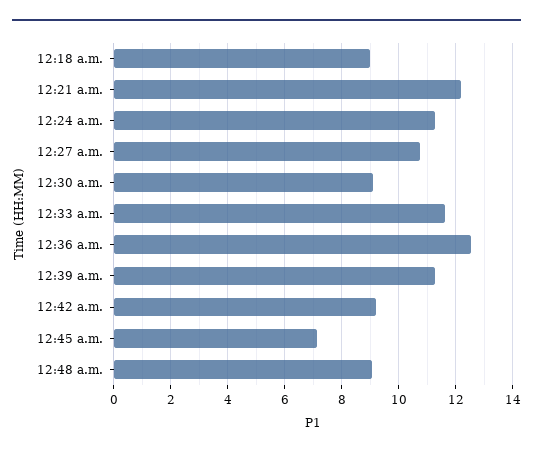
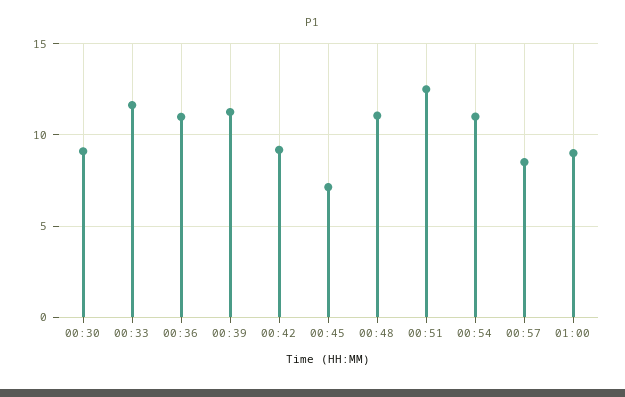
12:18 a.m.: 9 -> none
12:21 a.m.: 12.25 -> none
12:24 a.m.: 11.25 -> none
12:27 a.m.: 10.75 -> none
12:36 a.m.: 12.5 -> 11
12:48 a.m.: 9 -> 11
00:51: none -> 12.5
00:54: none -> 11
00:57: none -> 8.5
01:00: none -> 9

